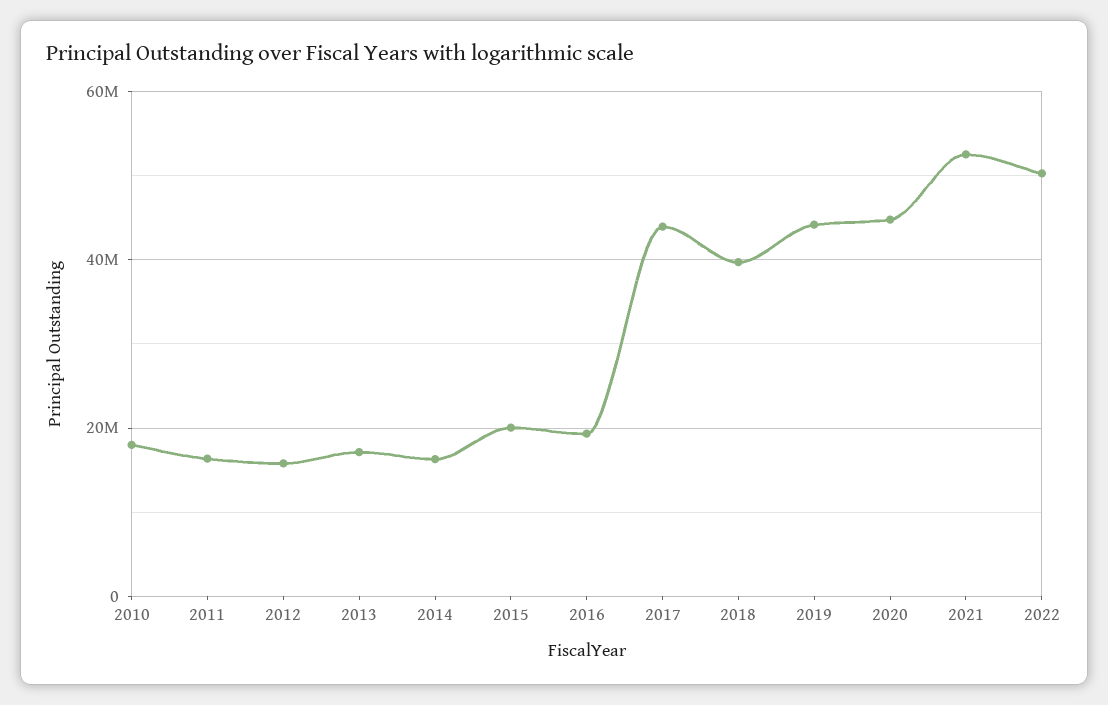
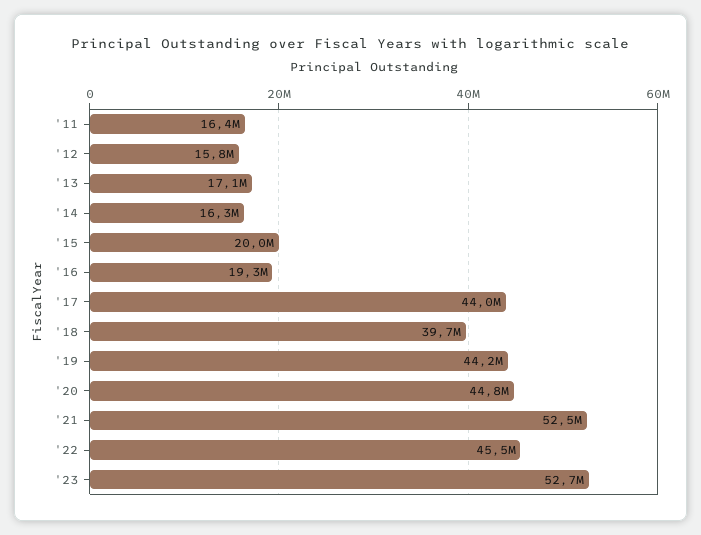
2010: 18000000 -> none
2022: 50000000 -> 45500000
'23: none -> 52700000

